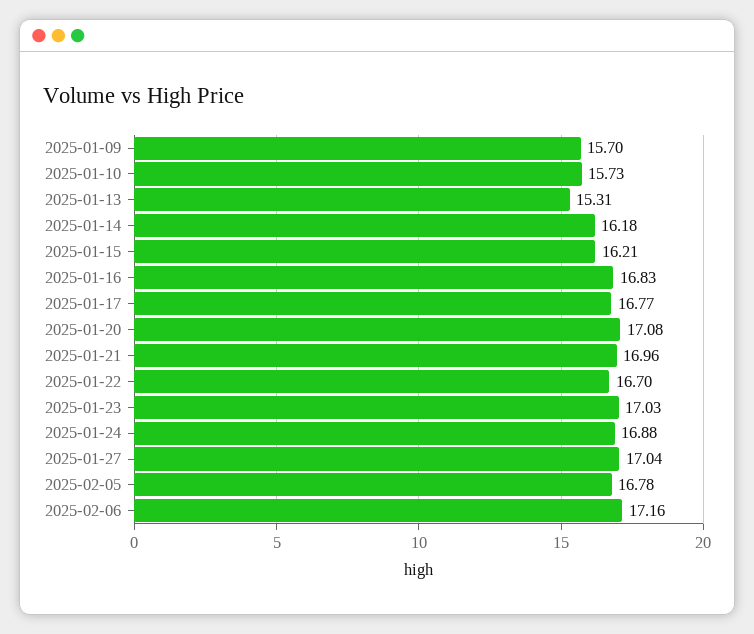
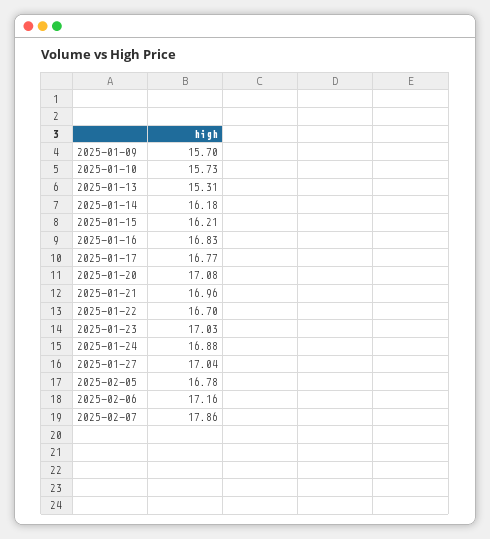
2025-02-07: none -> 17.86

